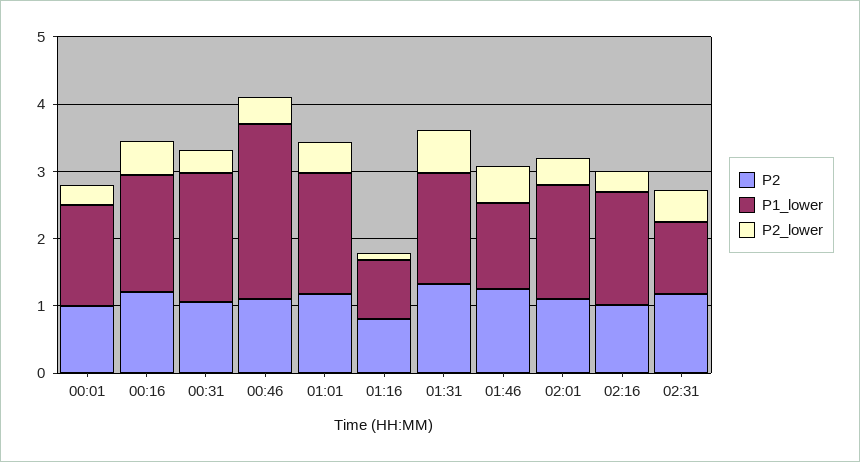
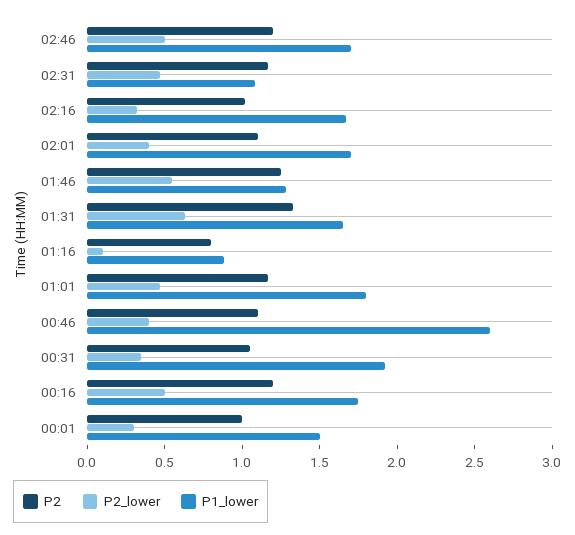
P2, 02:46: none -> 1.2
P2_lower, 02:46: none -> 0.5
P1_lower, 02:46: none -> 1.7

